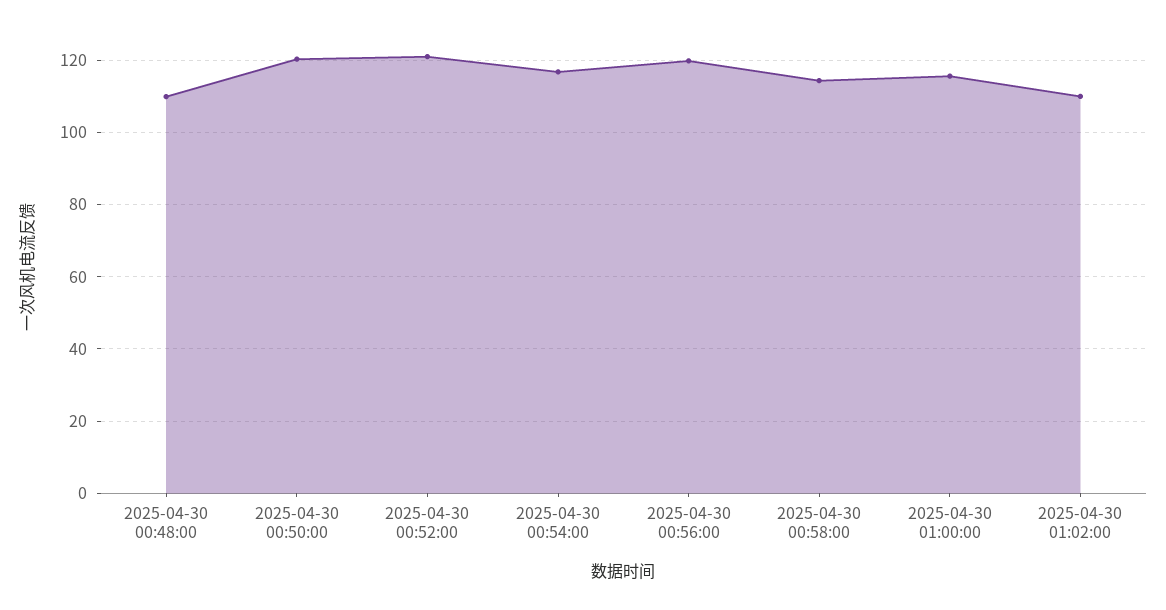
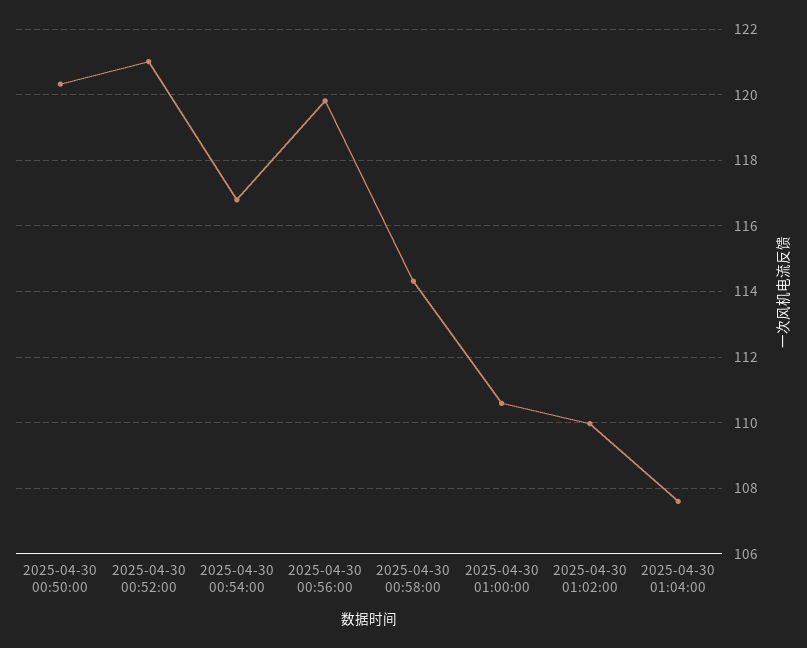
2025-04-30 00:48:00: 110 -> none
2025-04-30 01:00:00: 116 -> 110.6
2025-04-30 01:04:00: none -> 107.6

